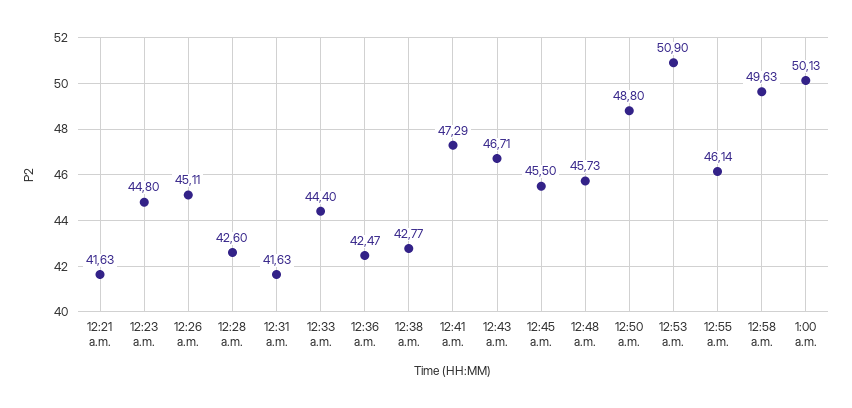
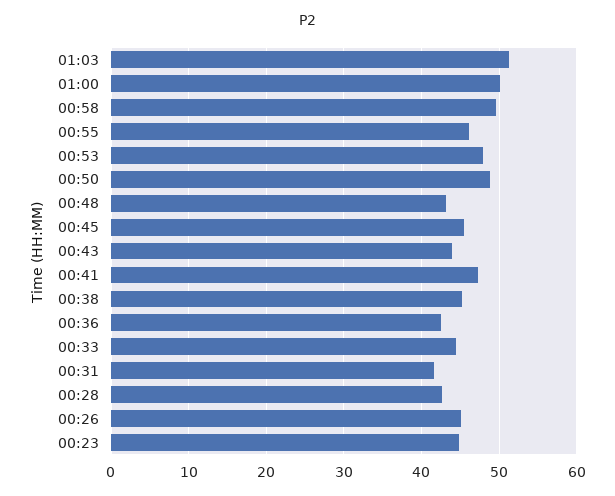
12:21 a.m.: 41.63 -> none
12:38 a.m.: 42.77 -> 45
12:43 a.m.: 46.71 -> 44
12:48 a.m.: 45.73 -> 43
12:53 a.m.: 50.9 -> 48
01:03: none -> 51

